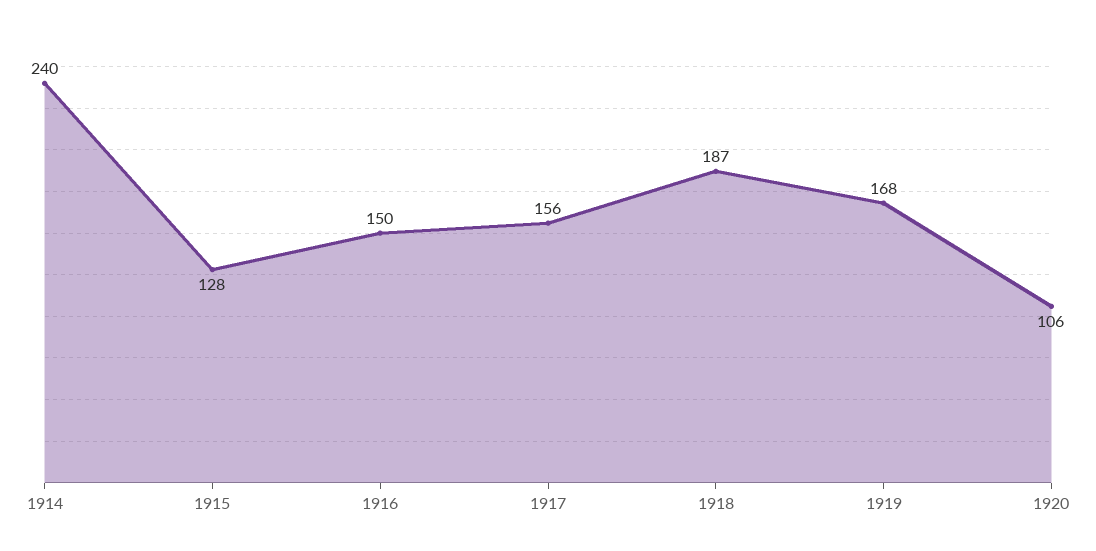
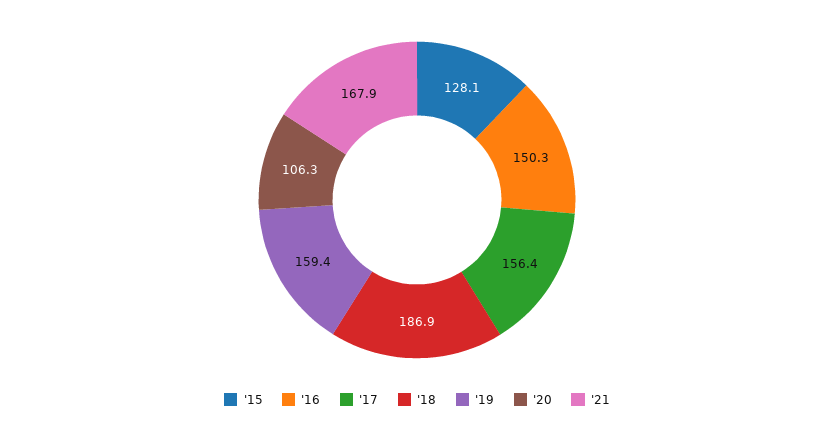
1914: 240 -> none
1919: 168 -> 159.4
'21: none -> 167.9

